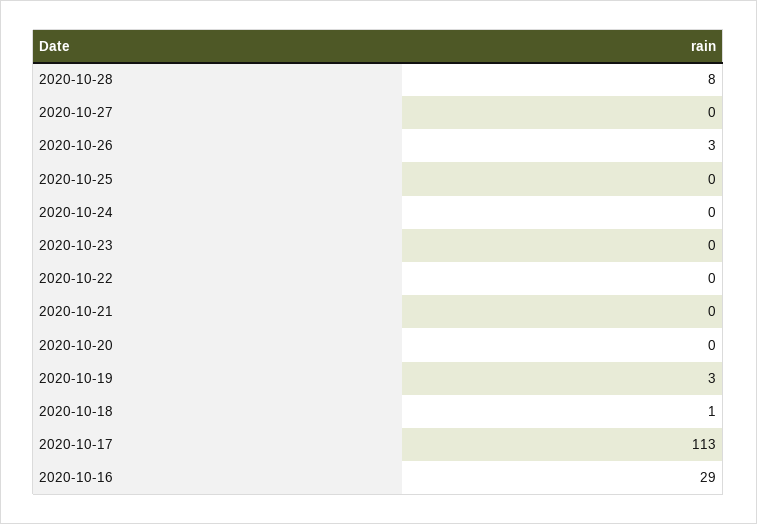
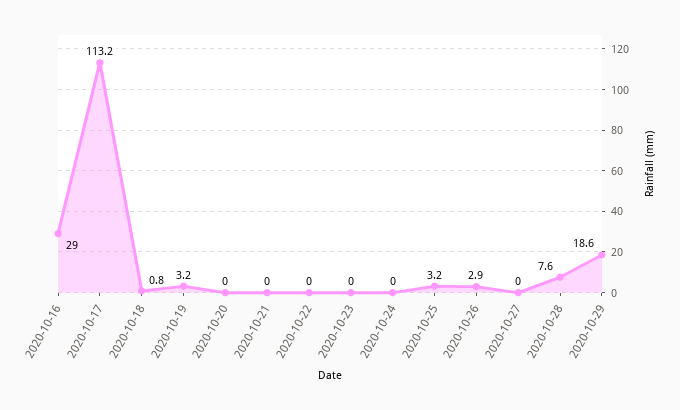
2020-10-25: 0 -> 3.2
2020-10-29: none -> 18.6

